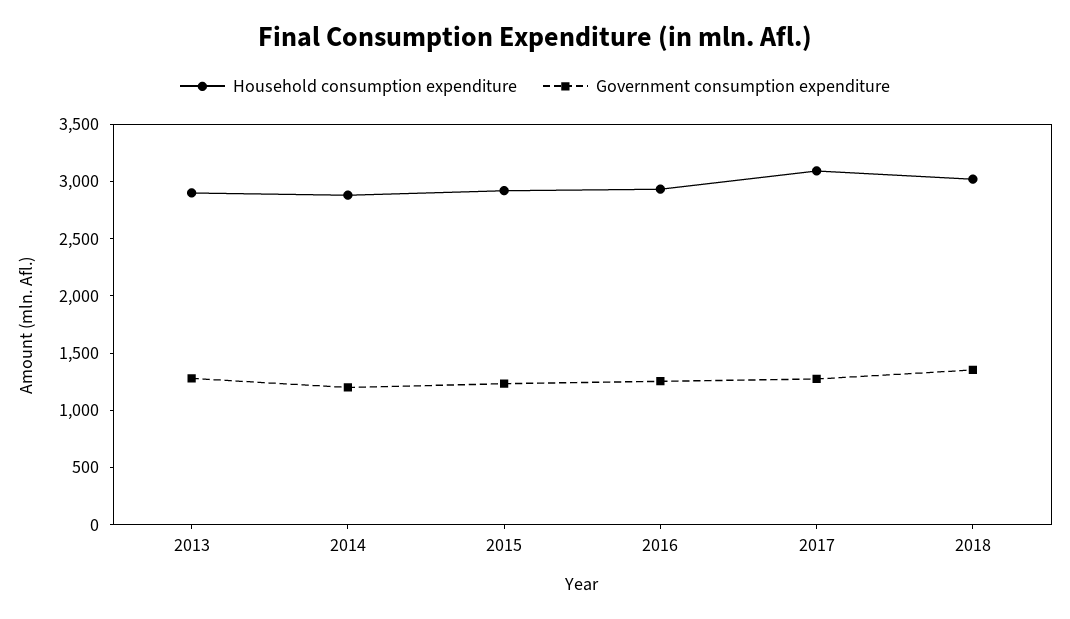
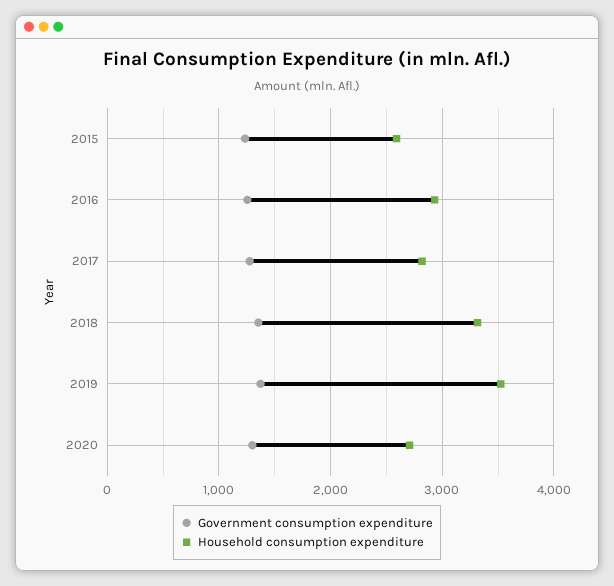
Household consumption expenditure, 2013: 2900 -> none
Government consumption expenditure, 2013: 1300 -> none
Household consumption expenditure, 2014: 2900 -> none
Government consumption expenditure, 2014: 1200 -> none
Household consumption expenditure, 2015: 2900 -> 2600
Household consumption expenditure, 2017: 3100 -> 2800
Household consumption expenditure, 2018: 3000 -> 3300
Government consumption expenditure, 2019: none -> 1400
Household consumption expenditure, 2019: none -> 3500
Government consumption expenditure, 2020: none -> 1300
Household consumption expenditure, 2020: none -> 2700

